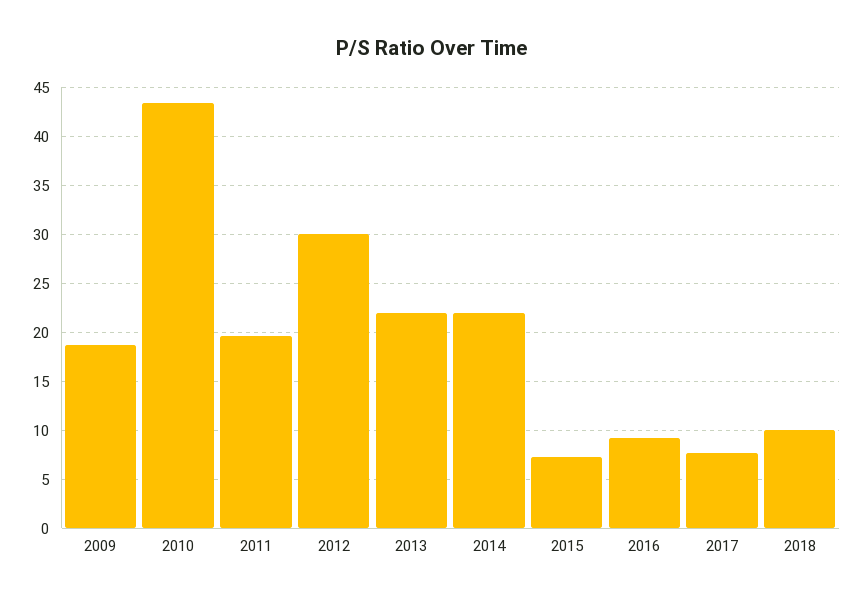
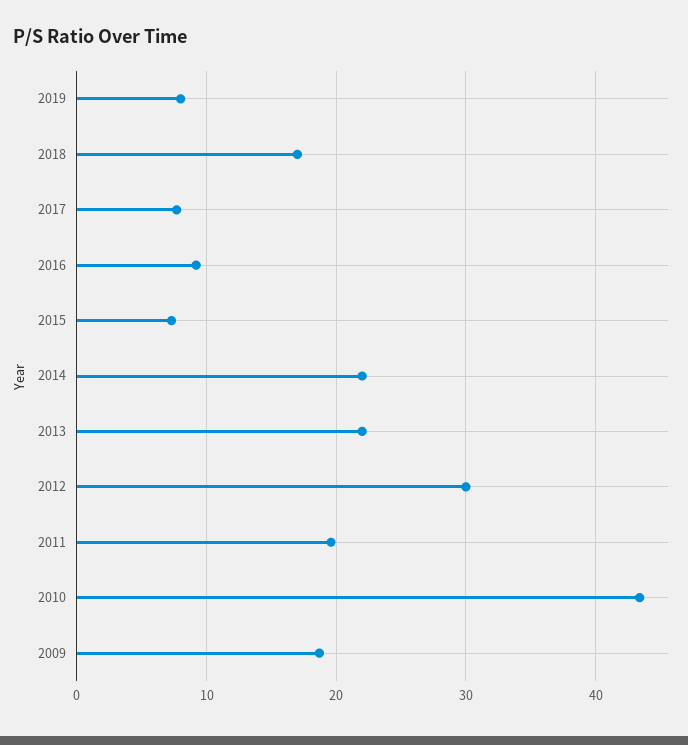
2018: 10 -> 17
2019: none -> 8

